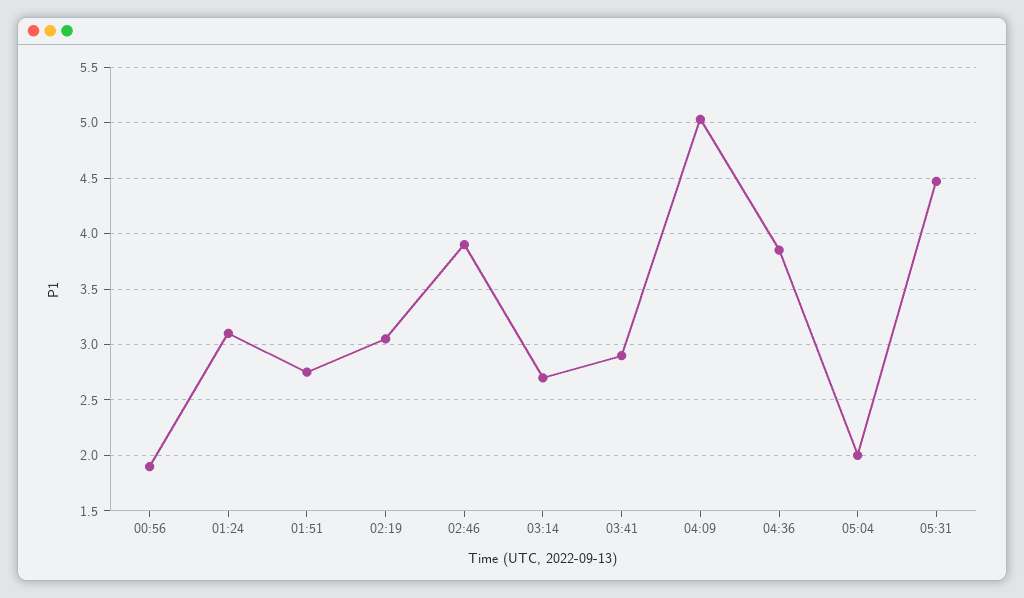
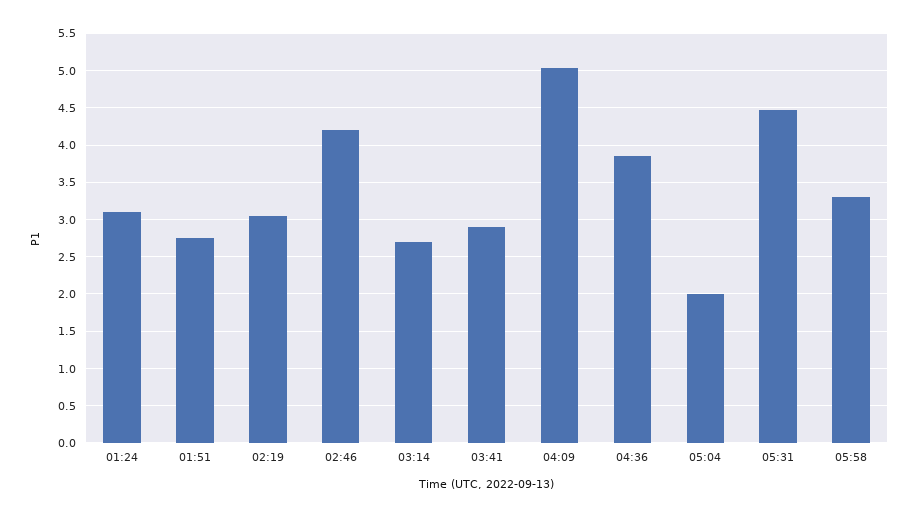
00:56: 1.9 -> none
02:46: 3.9 -> 4.2
05:58: none -> 3.3

